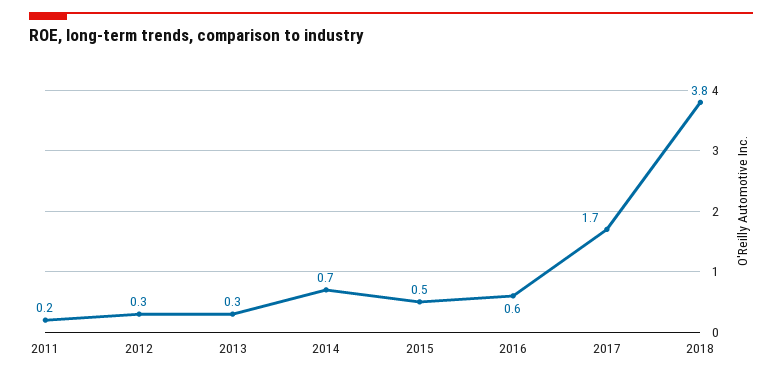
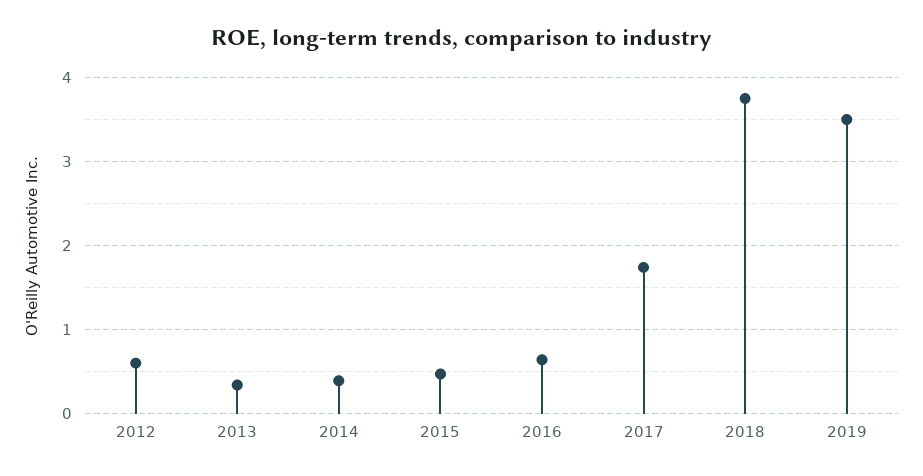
2011: 0.2 -> none
2012: 0.3 -> 0.6
2014: 0.7 -> 0.4
2019: none -> 3.5

